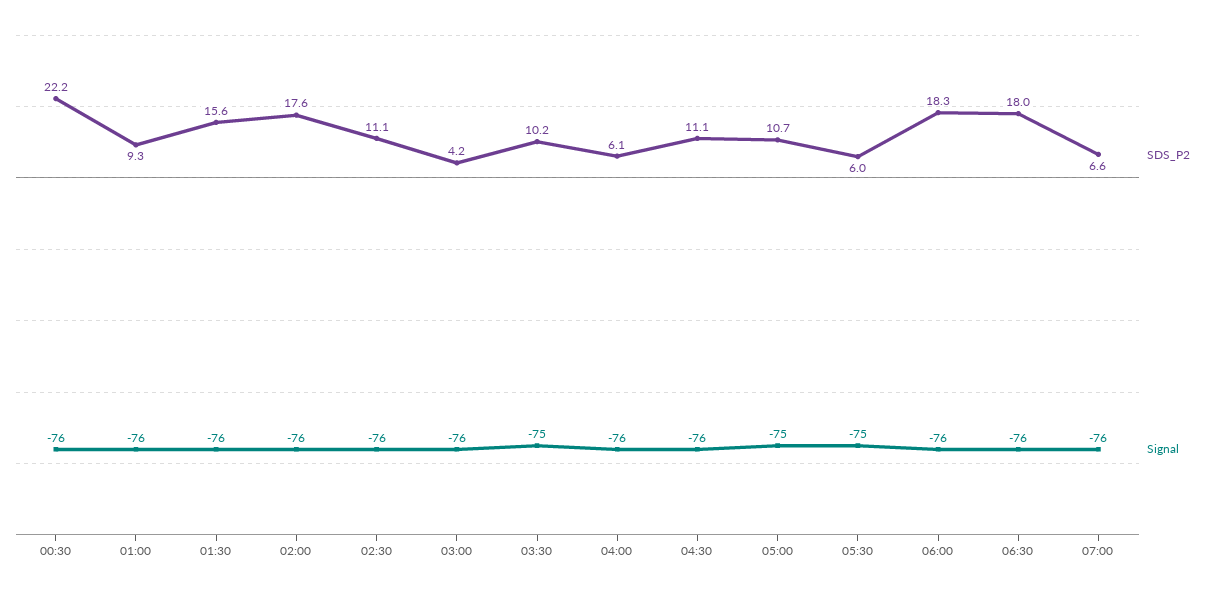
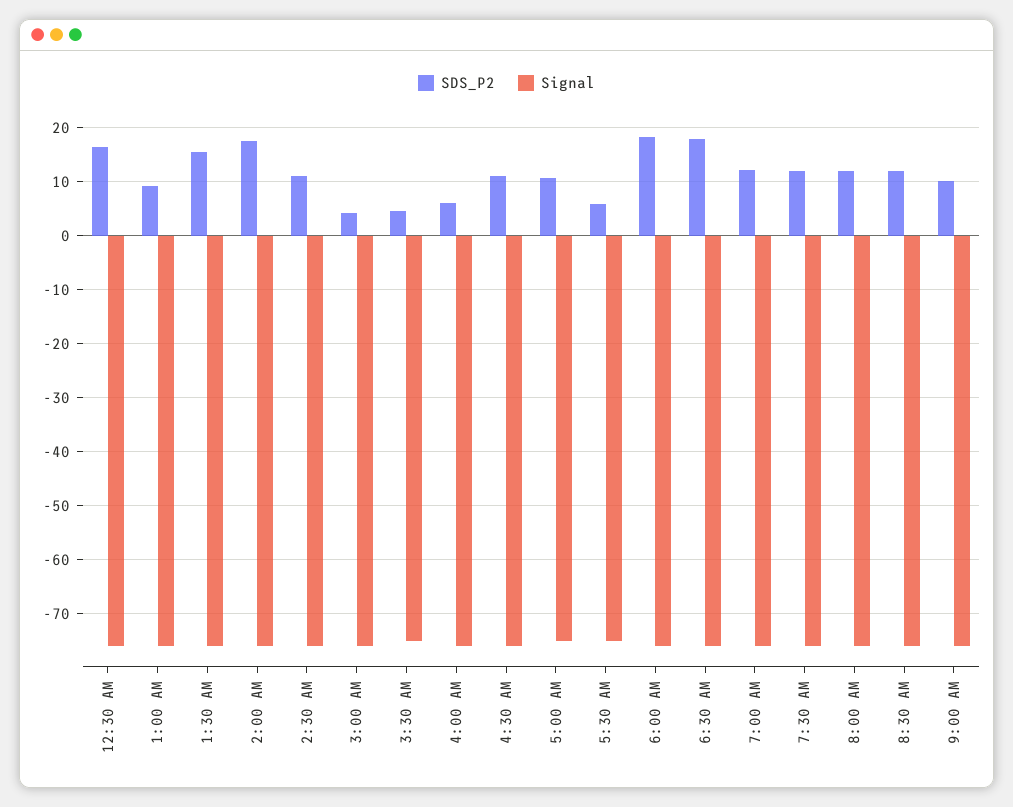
SDS_P2, 00:30: 22.2 -> 16
SDS_P2, 03:30: 10.2 -> 4
SDS_P2, 07:00: 6.6 -> 12
SDS_P2, 7:30 AM: none -> 12
Signal, 7:30 AM: none -> -76
SDS_P2, 8:00 AM: none -> 12
Signal, 8:00 AM: none -> -76
SDS_P2, 8:30 AM: none -> 12
Signal, 8:30 AM: none -> -76
SDS_P2, 9:00 AM: none -> 10
Signal, 9:00 AM: none -> -76

